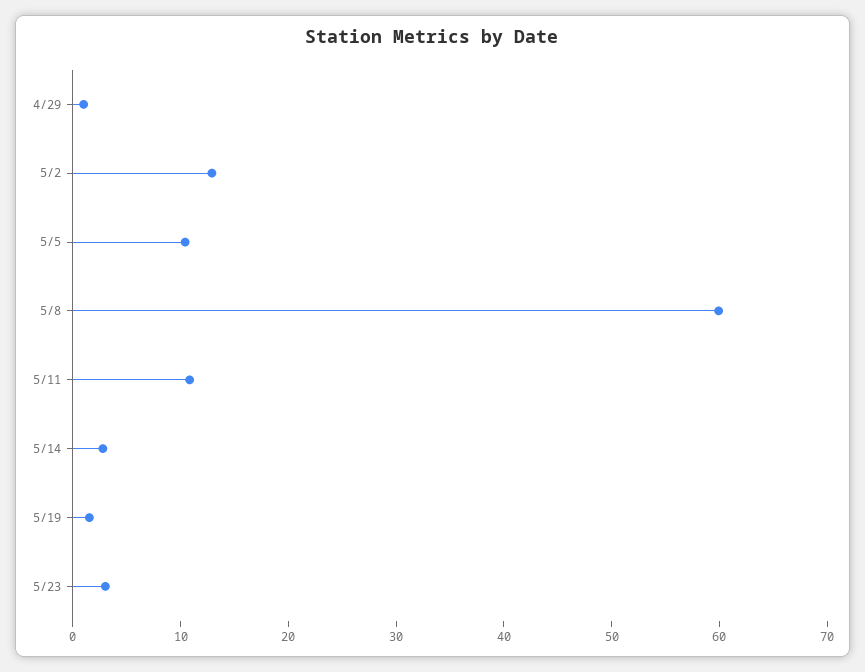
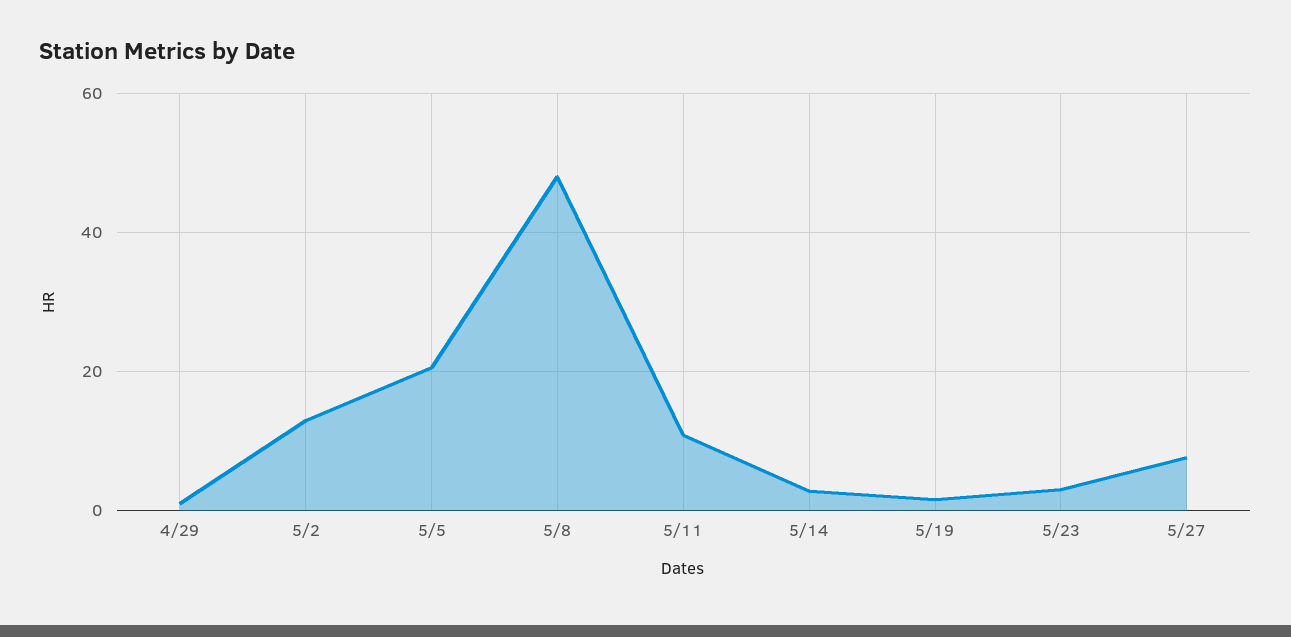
5/5: 10 -> 20
5/8: 60 -> 48
5/27: none -> 8

